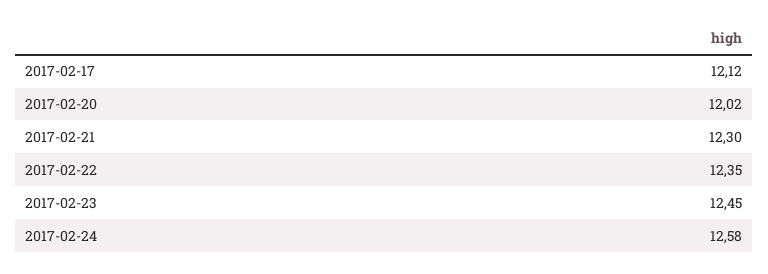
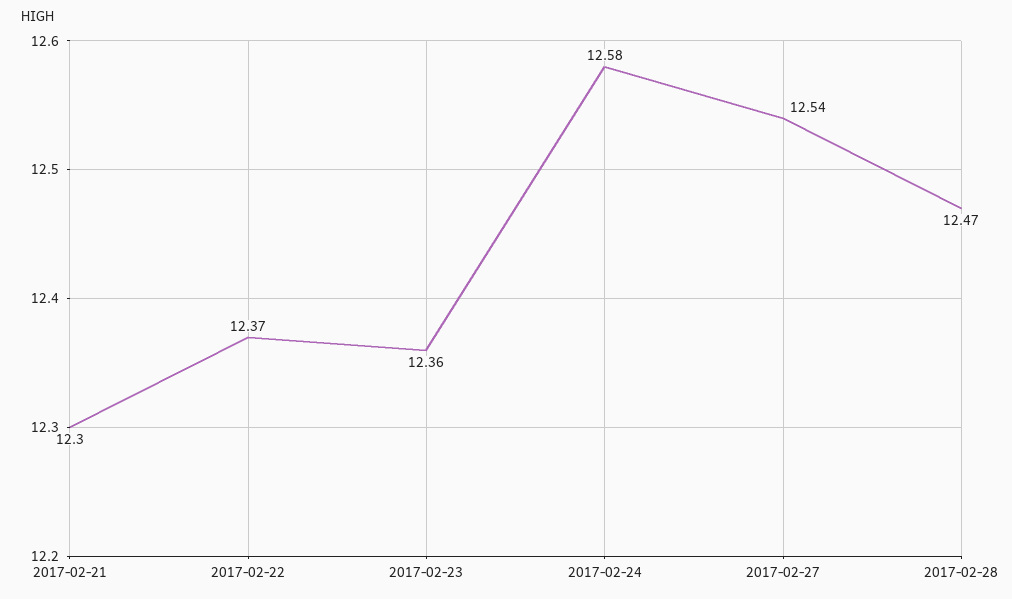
2017-02-17: 12.12 -> none
2017-02-20: 12.02 -> none
2017-02-22: 12.35 -> 12.37
2017-02-23: 12.45 -> 12.36
2017-02-27: none -> 12.54
2017-02-28: none -> 12.47

